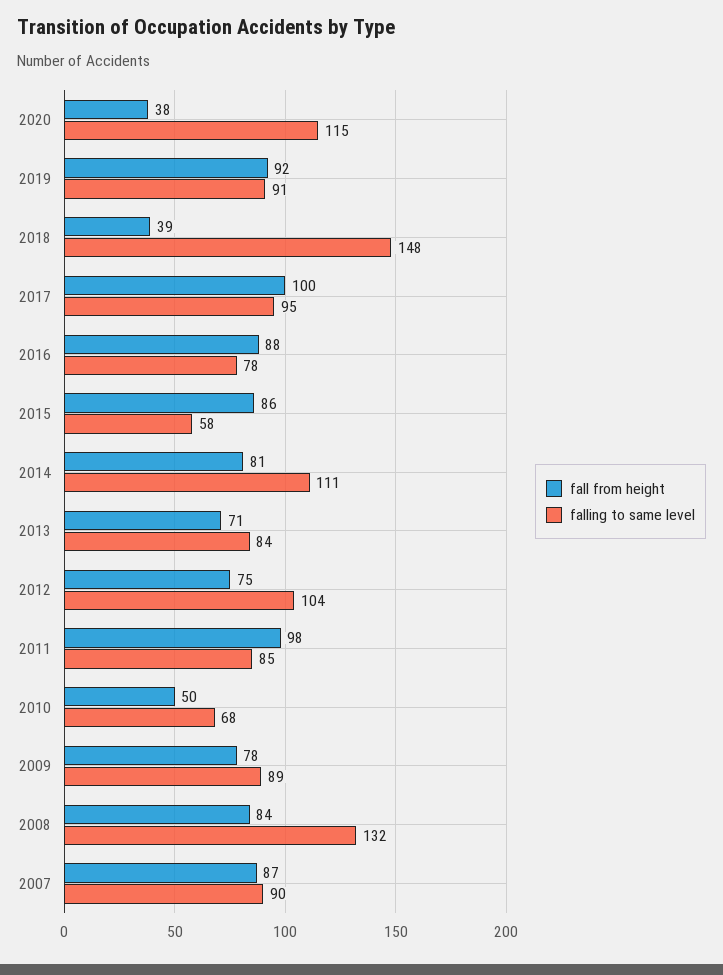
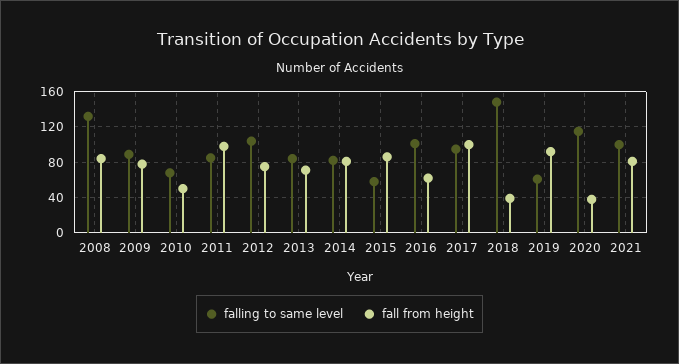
falling to same level, 2019: 91 -> 60
fall from height, 2016: 88 -> 60
falling to same level, 2016: 78 -> 100
falling to same level, 2014: 111 -> 80
fall from height, 2007: 87 -> none
falling to same level, 2007: 90 -> none
falling to same level, 2021: none -> 100
fall from height, 2021: none -> 80

